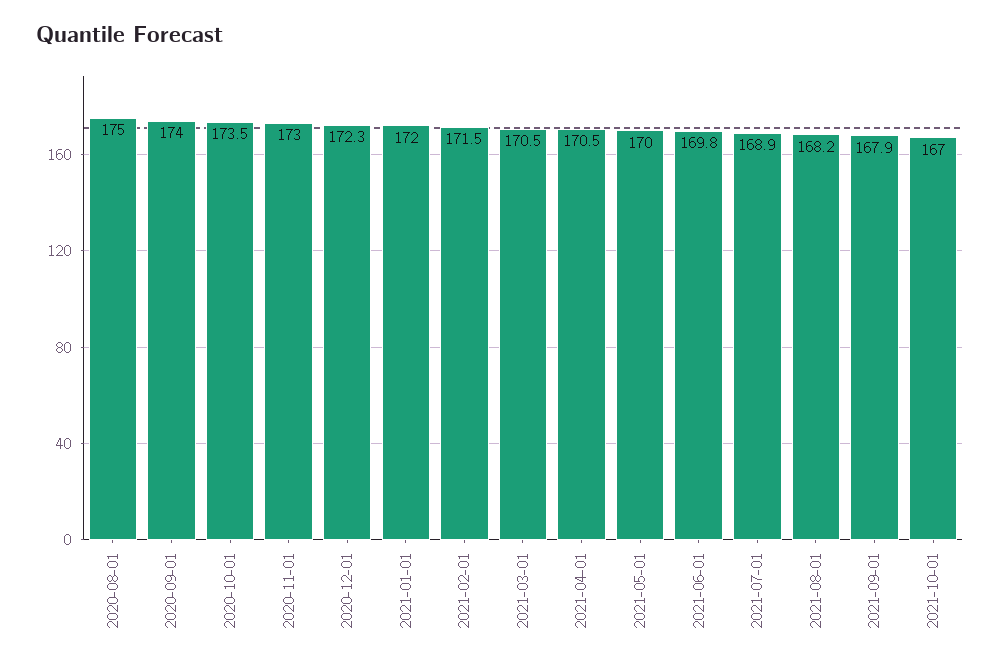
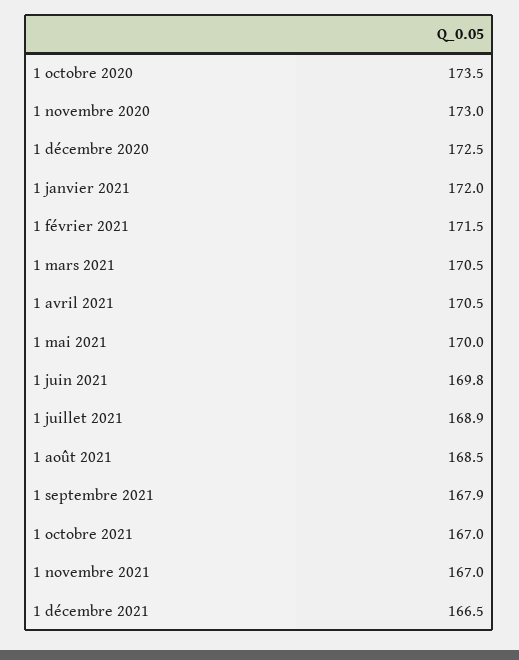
2020-08-01: 175 -> none
2020-09-01: 174 -> none
2020-12-01: 172.3 -> 172.5
2021-08-01: 168.2 -> 168.5
1 novembre 2021: none -> 167
1 décembre 2021: none -> 166.5

